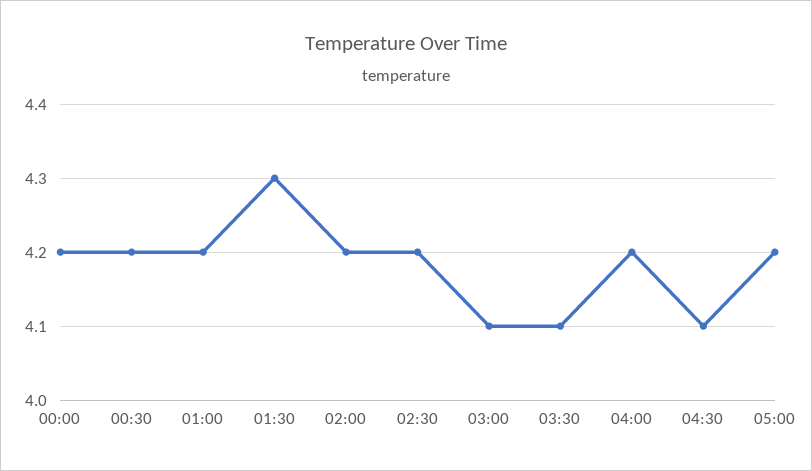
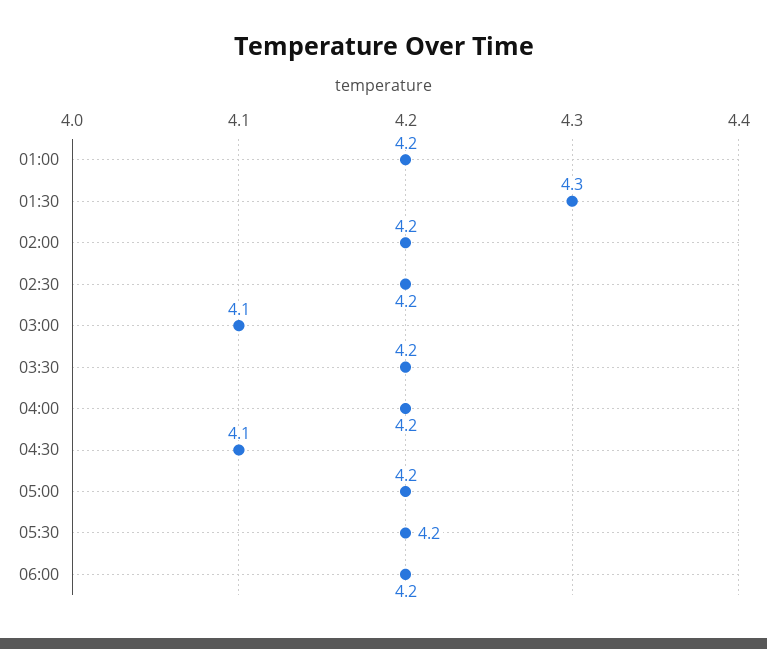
00:00: 4.2 -> none
00:30: 4.2 -> none
03:30: 4.1 -> 4.2
05:30: none -> 4.2
06:00: none -> 4.2

